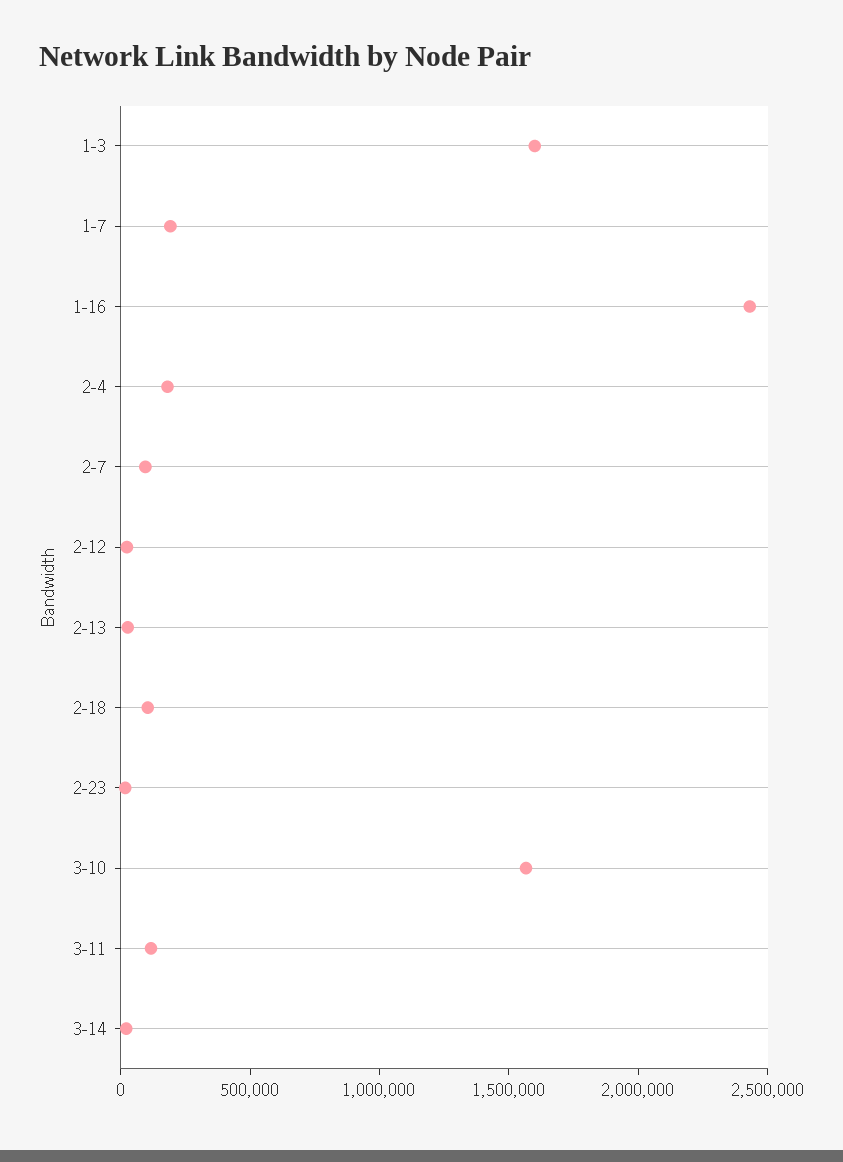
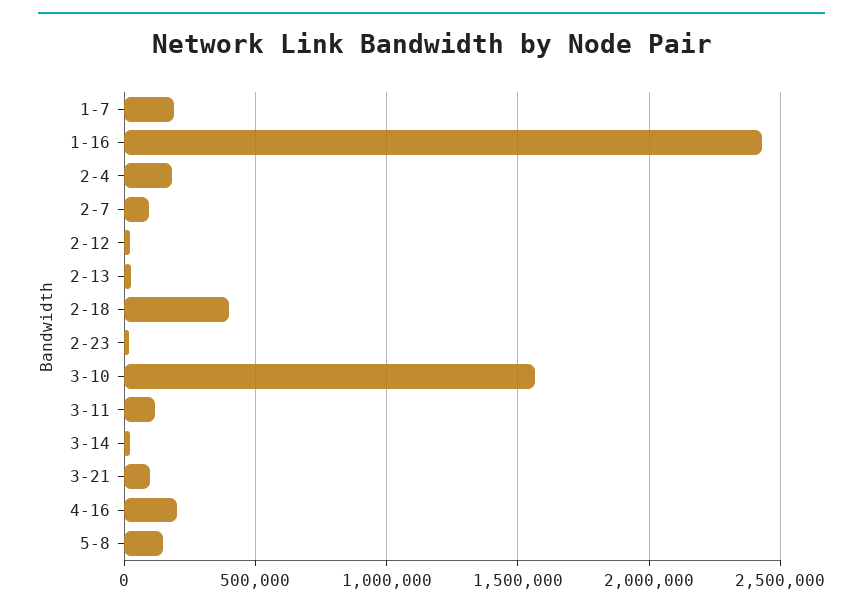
1-3: 1600000 -> none
2-18: 100000 -> 400000
3-21: none -> 100000
4-16: none -> 200000
5-8: none -> 150000

